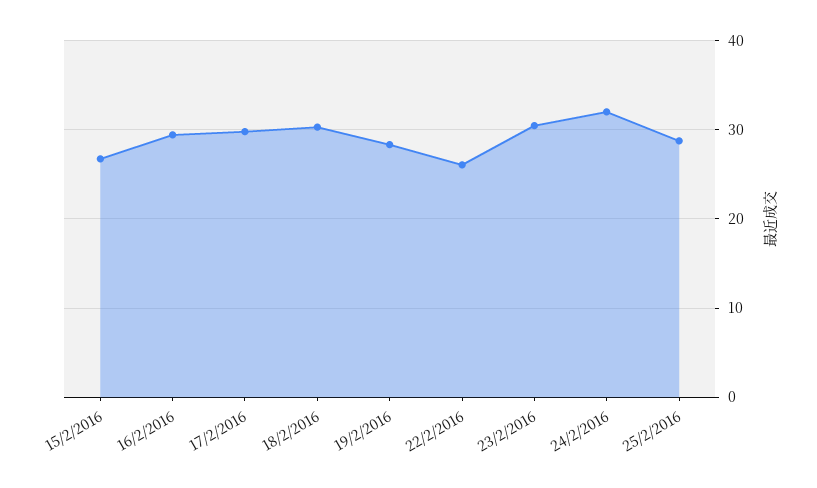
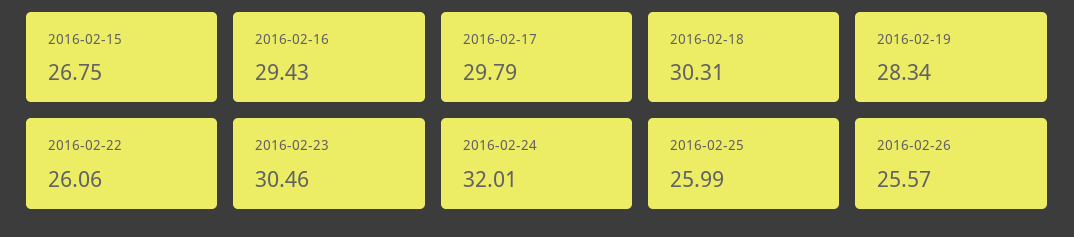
25/2/2016: 29 -> 25.99
2016-02-26: none -> 25.57

